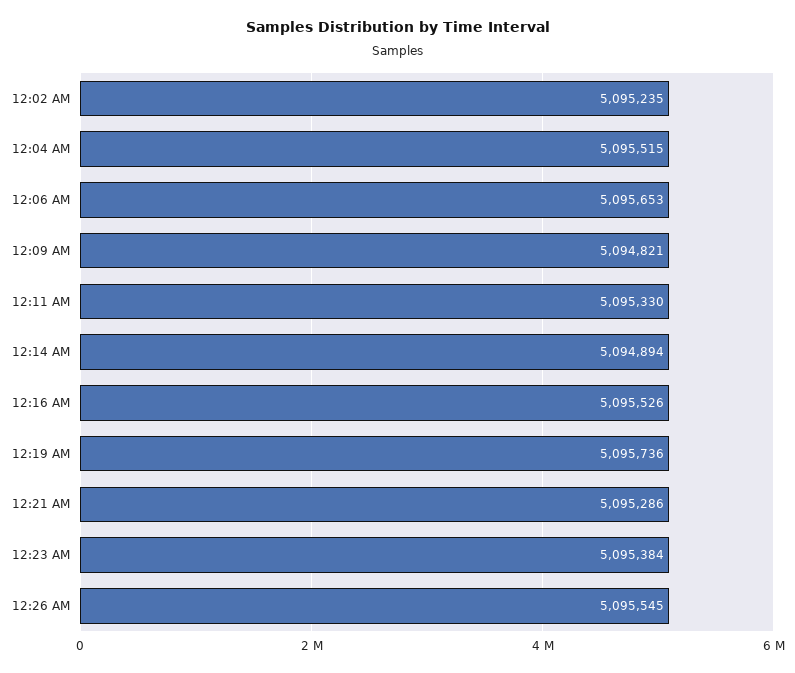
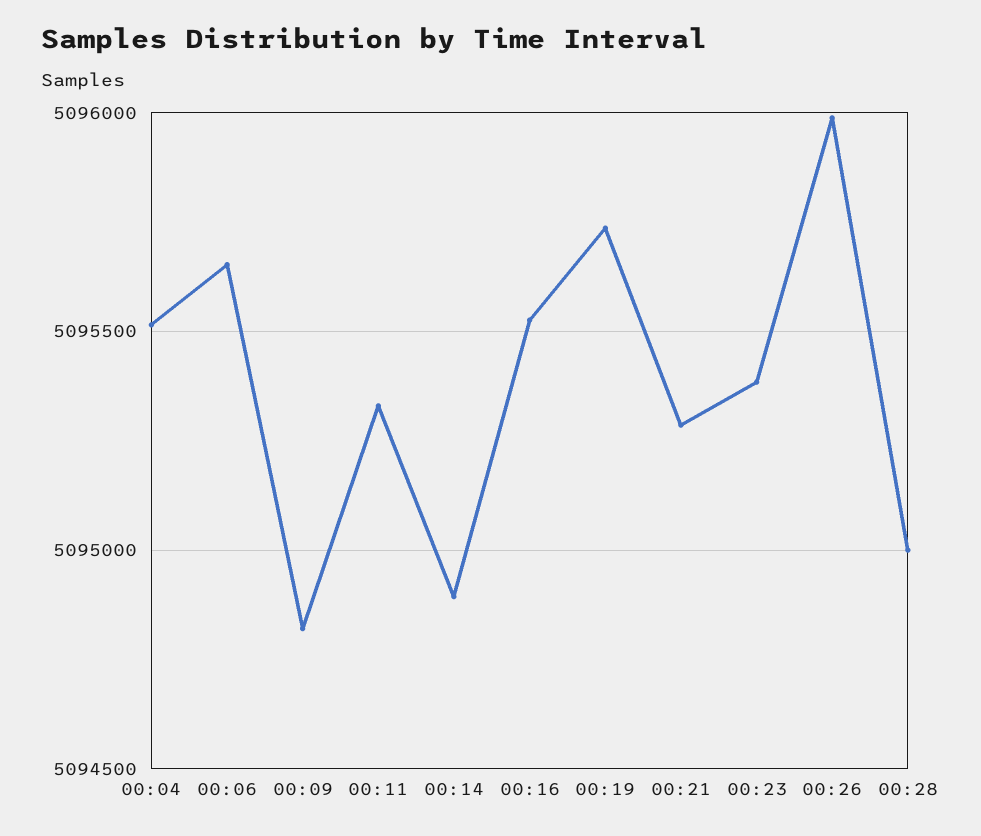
12:02 AM: 5095235 -> none
12:26 AM: 5095545 -> 5096000
00:28: none -> 5095000

